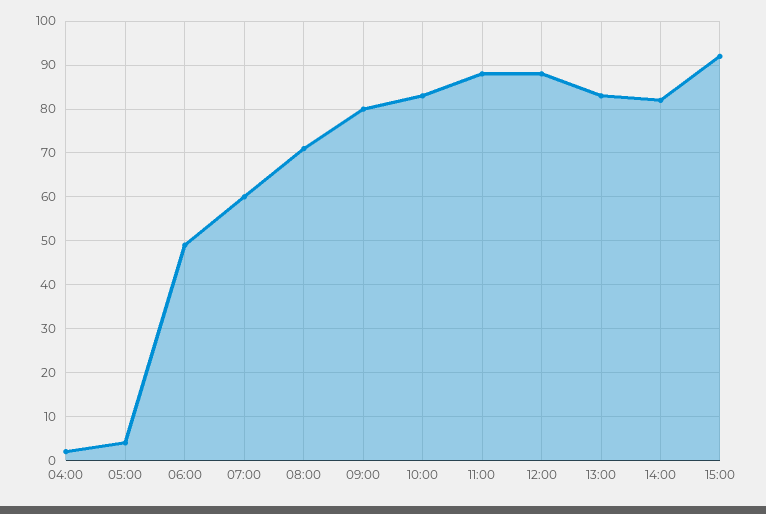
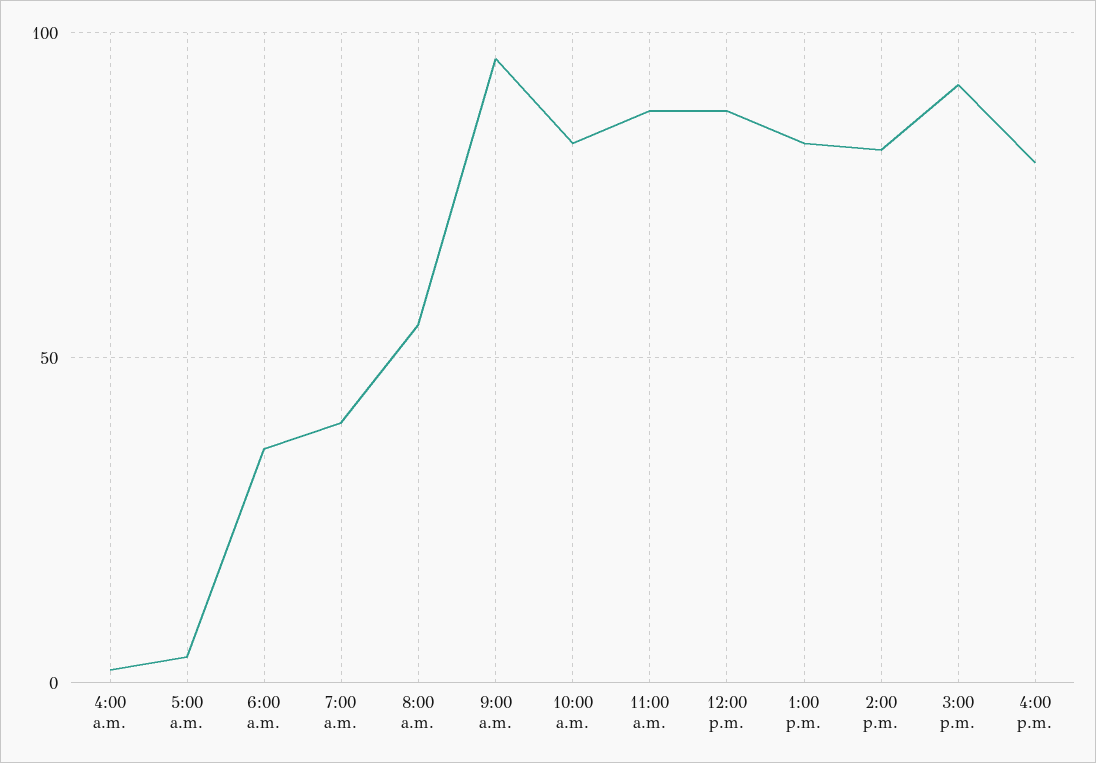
06:00: 50 -> 35
07:00: 60 -> 40
08:00: 70 -> 55
09:00: 80 -> 95
4:00 p.m.: none -> 80

